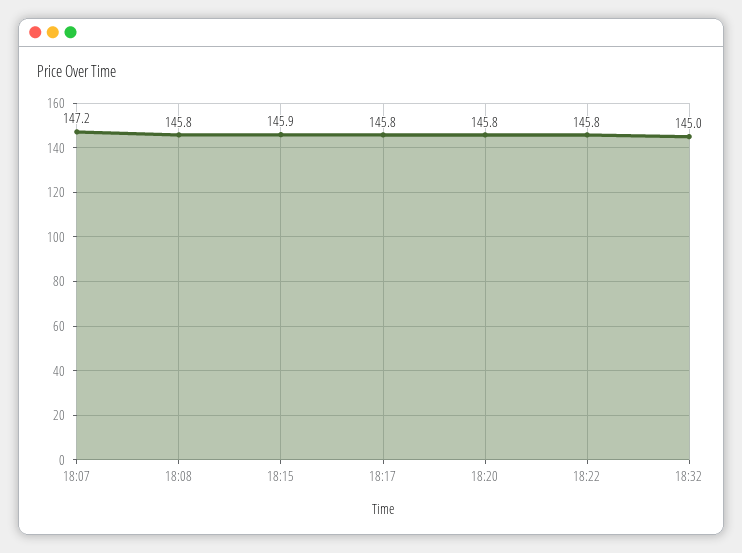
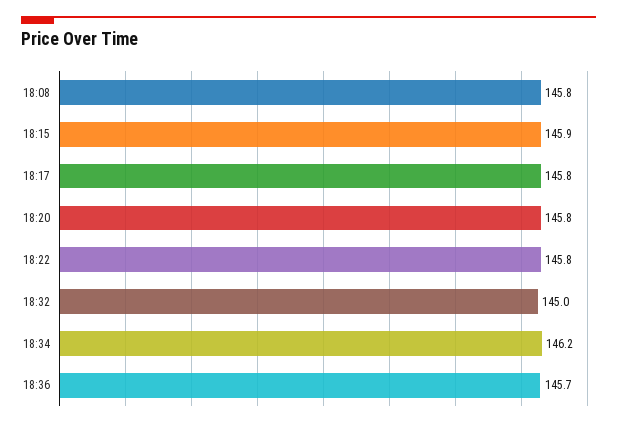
18:07: 147.2 -> none
18:34: none -> 146.2
18:36: none -> 145.7

